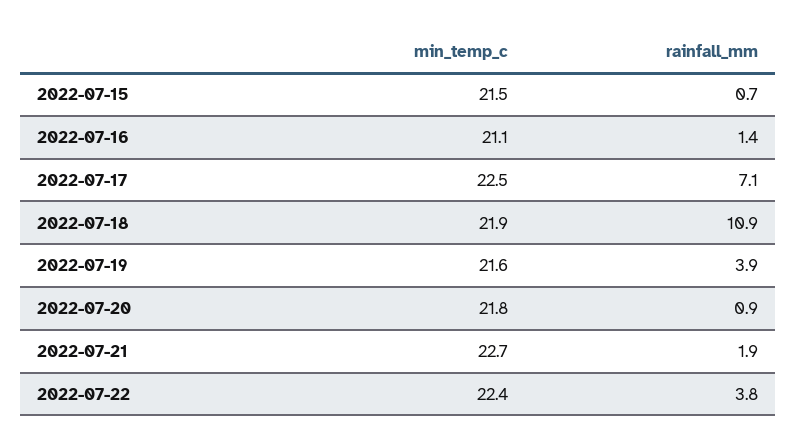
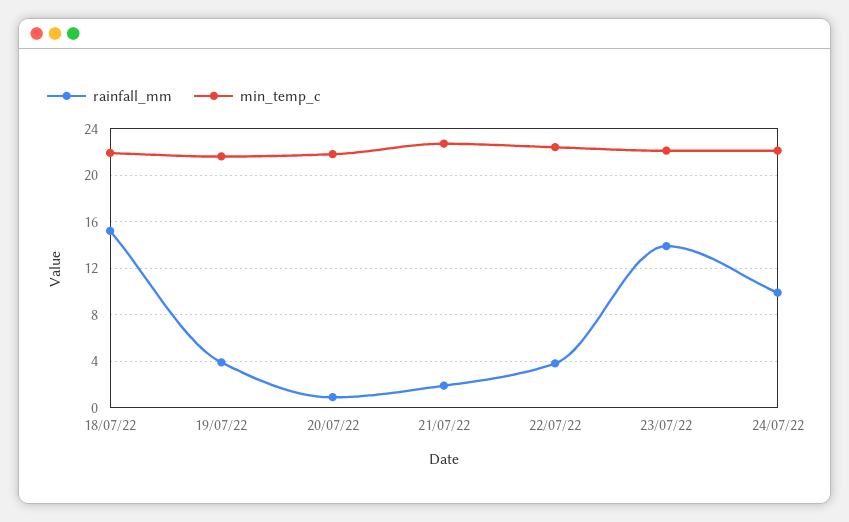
min_temp_c, 2022-07-15: 21.5 -> none
rainfall_mm, 2022-07-15: 0.7 -> none
min_temp_c, 2022-07-16: 21.1 -> none
rainfall_mm, 2022-07-16: 1.4 -> none
min_temp_c, 2022-07-17: 22.5 -> none
rainfall_mm, 2022-07-17: 7.1 -> none
rainfall_mm, 2022-07-18: 10.9 -> 15
rainfall_mm, 23/07/22: none -> 14
min_temp_c, 23/07/22: none -> 22
rainfall_mm, 24/07/22: none -> 10
min_temp_c, 24/07/22: none -> 22

